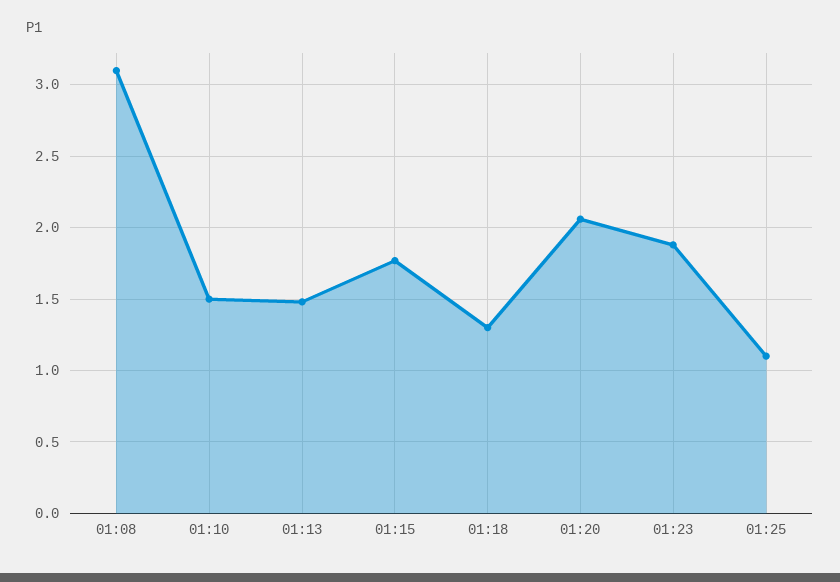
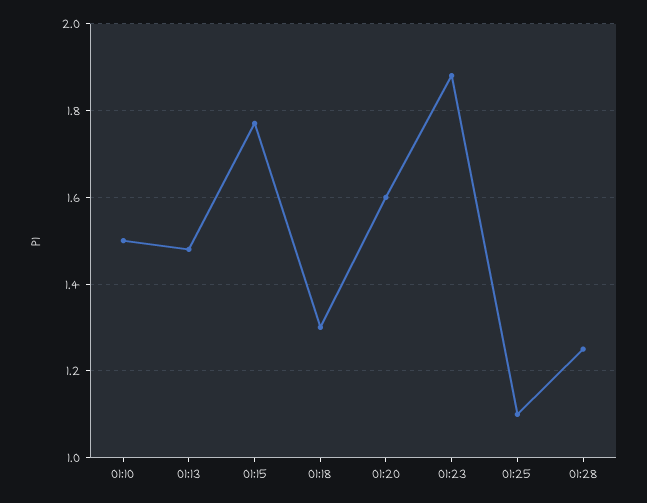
01:08: 3.1 -> none
01:20: 2.05 -> 1.6
01:28: none -> 1.25

